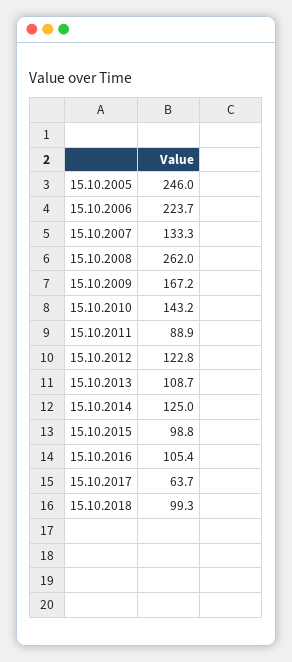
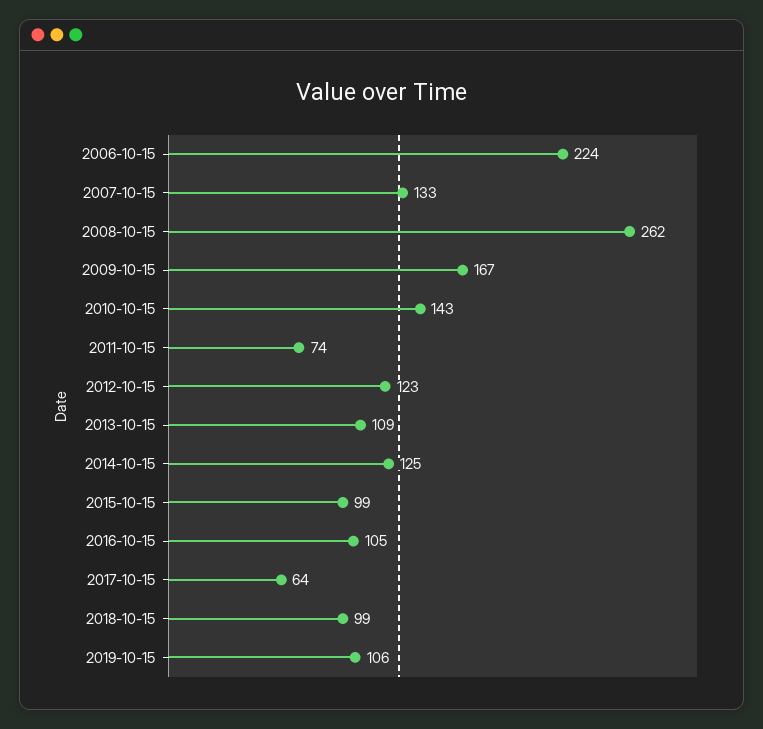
15.10.2005: 246 -> none
15.10.2011: 88.9 -> 74
2019-10-15: none -> 106

